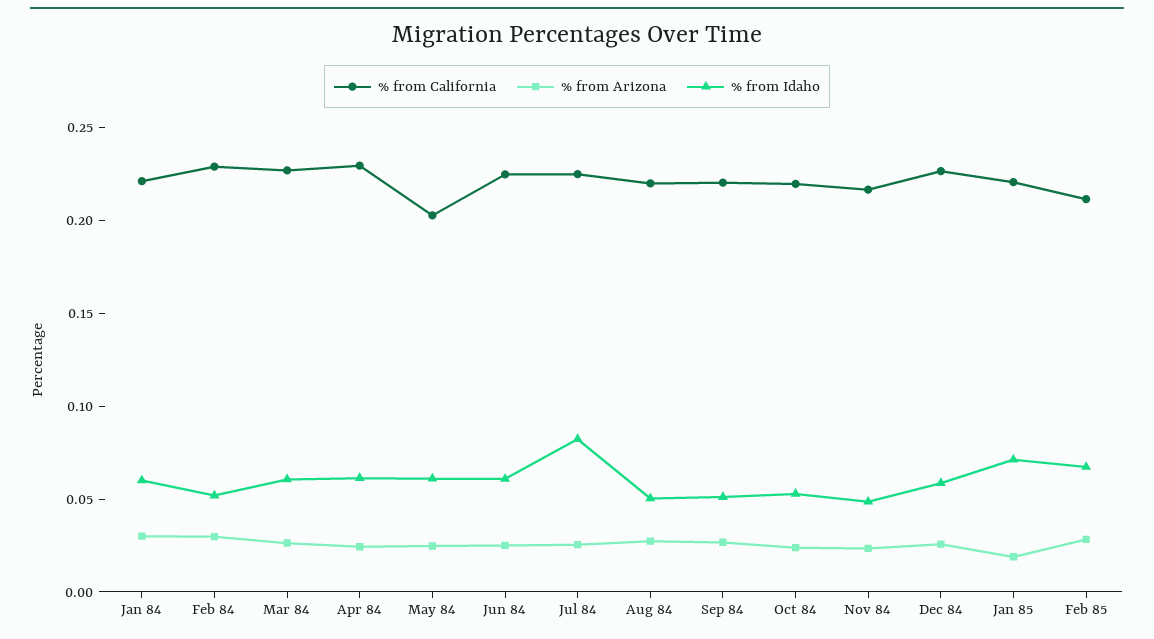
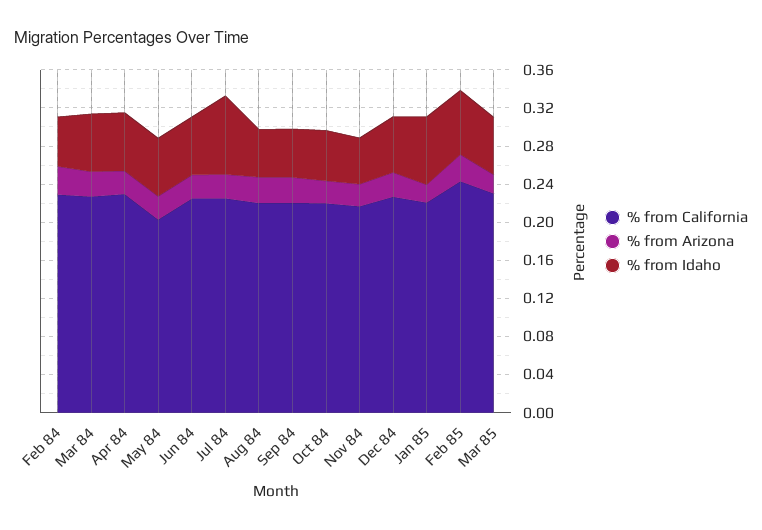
% from California, Jan 84: 0.22 -> none
% from Arizona, Jan 84: 0.03 -> none
% from Idaho, Jan 84: 0.06 -> none
% from California, Feb 85: 0.21 -> 0.24
% from California, Mar 85: none -> 0.23
% from Arizona, Mar 85: none -> 0.02
% from Idaho, Mar 85: none -> 0.06

